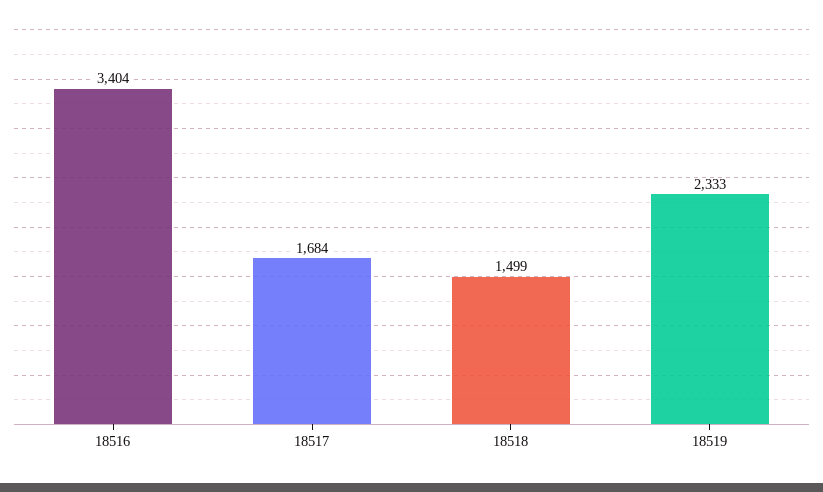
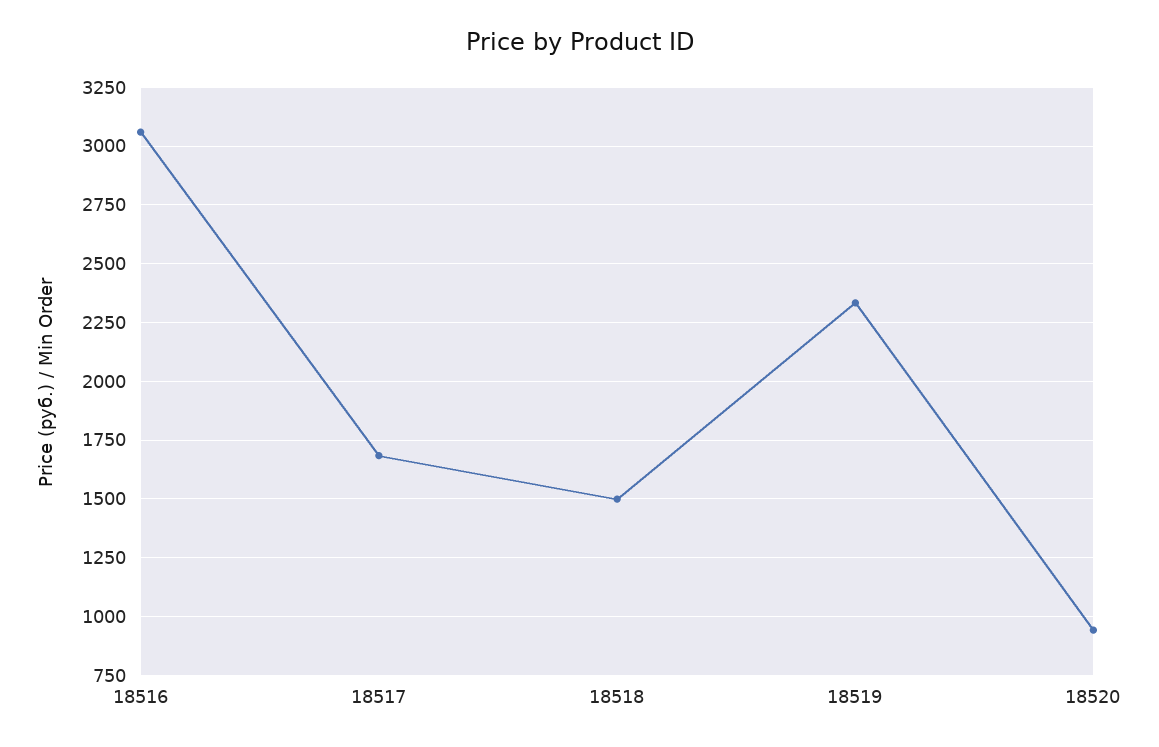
18516: 3404 -> 3050
18520: none -> 950

